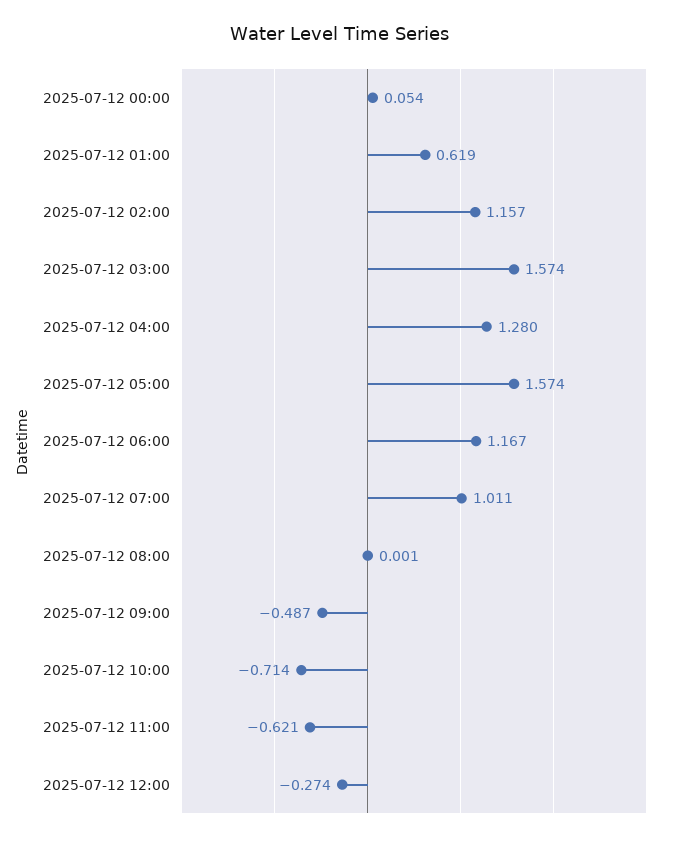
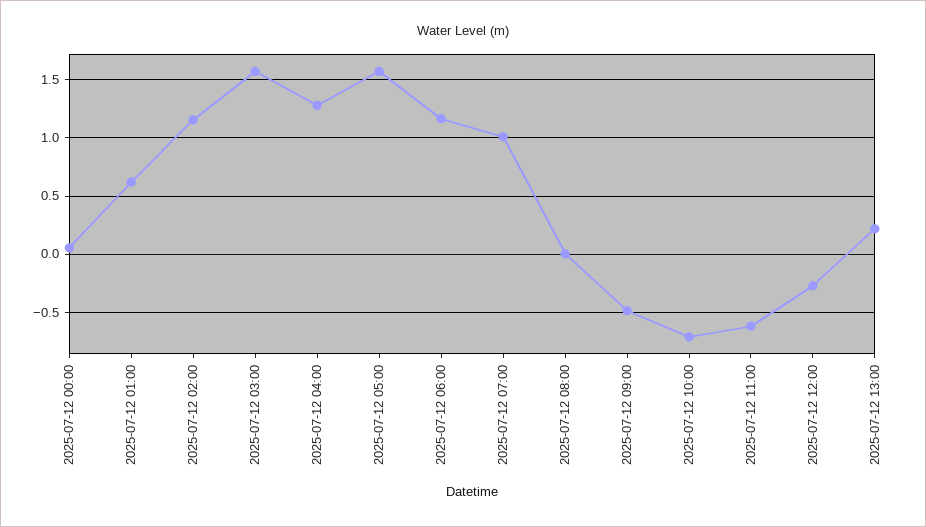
2025-07-12 13:00: none -> 0.2

